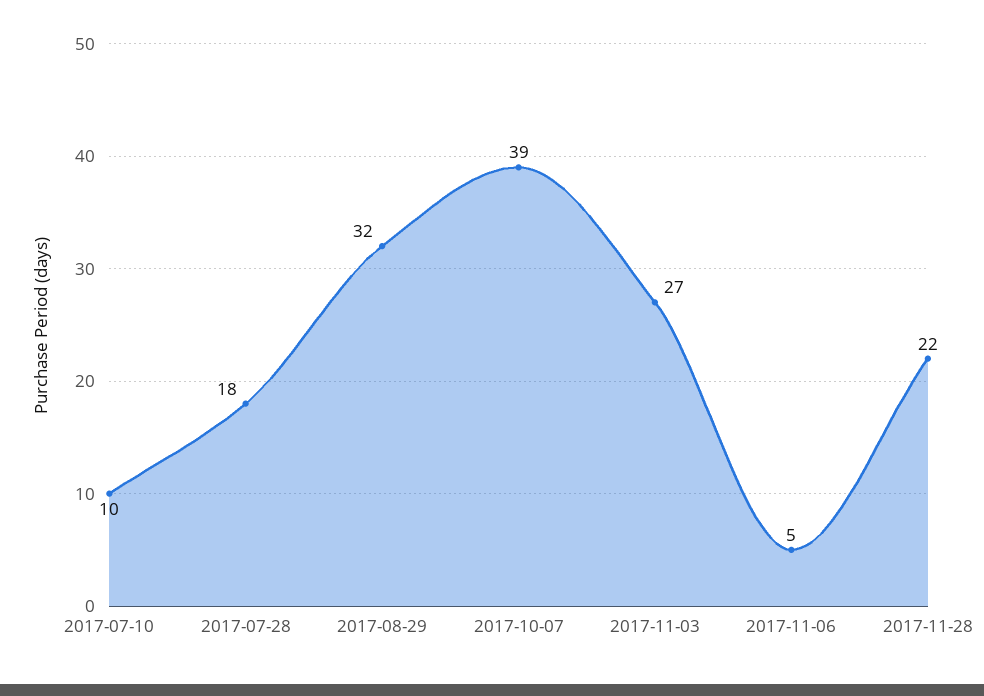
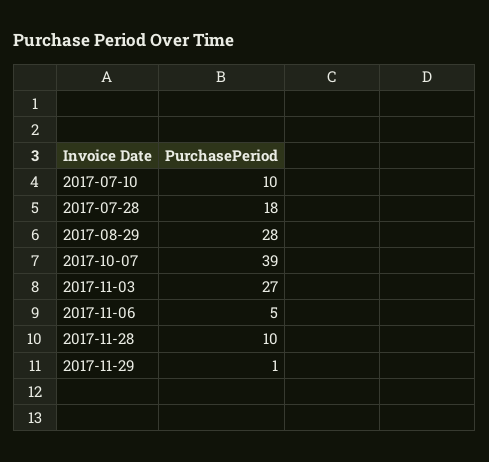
2017-08-29: 32 -> 28
2017-11-28: 22 -> 10
2017-11-29: none -> 1

